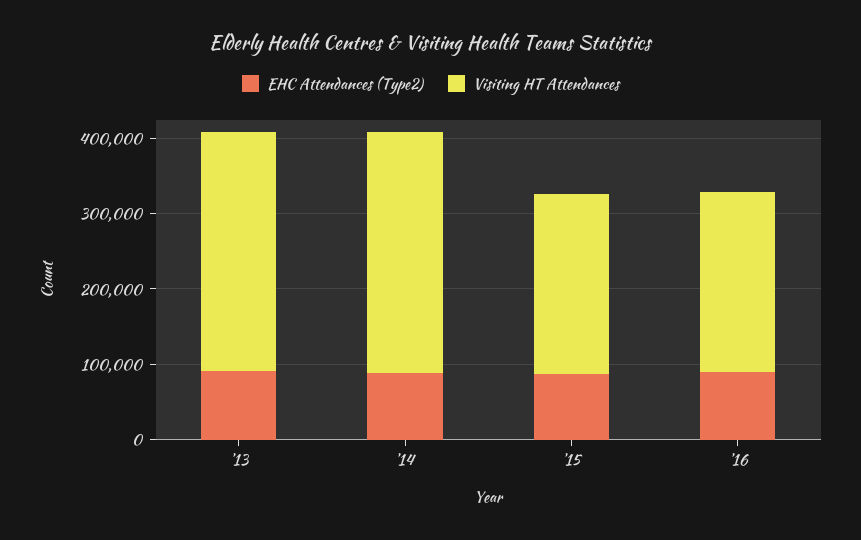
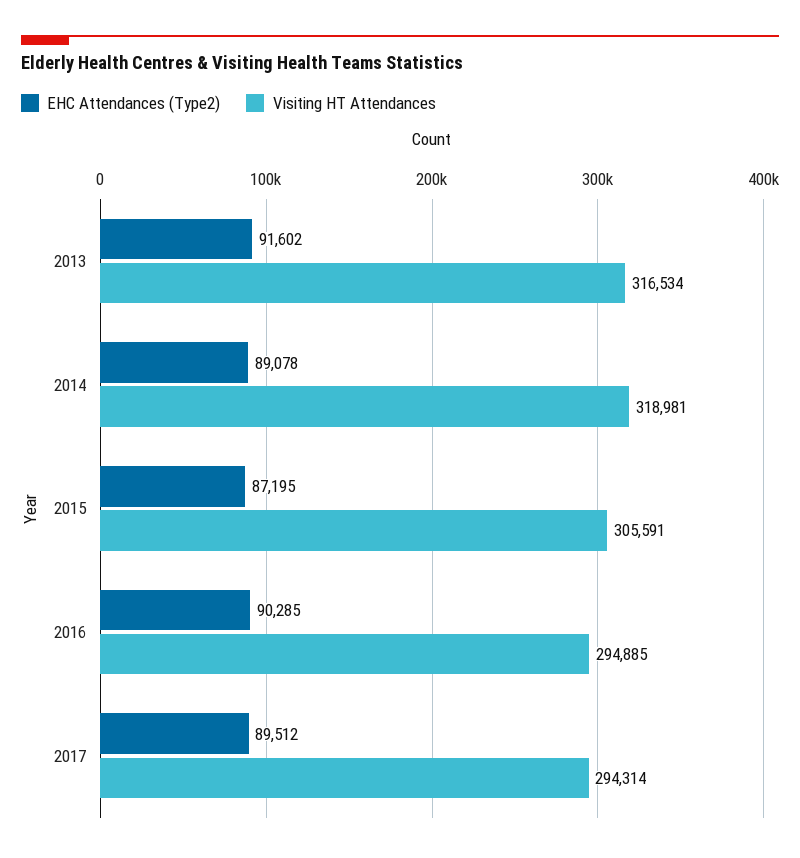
Visiting HT Attendances, '15: 240000 -> 305591
Visiting HT Attendances, '16: 240000 -> 294885
EHC Attendances (Type2), 2017: none -> 89512
Visiting HT Attendances, 2017: none -> 294314

